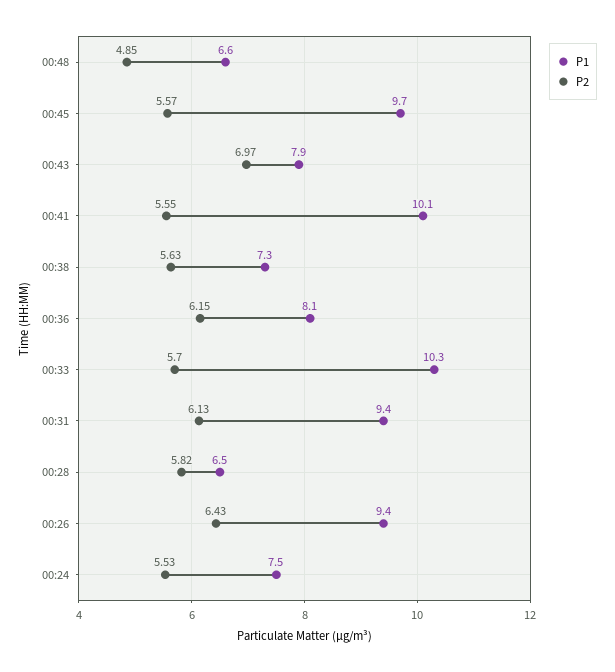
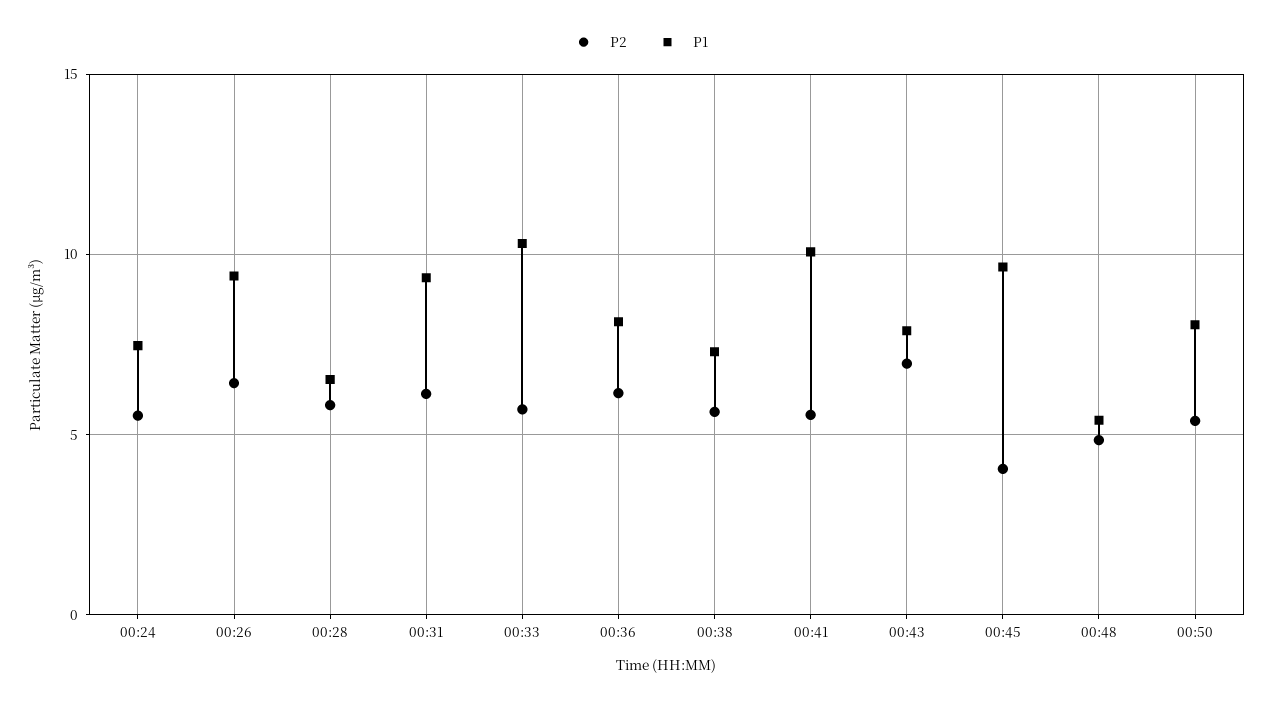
P1, 00:48: 6.6 -> 5.5
P2, 00:45: 5.57 -> 4
P2, 00:50: none -> 5.5
P1, 00:50: none -> 8

